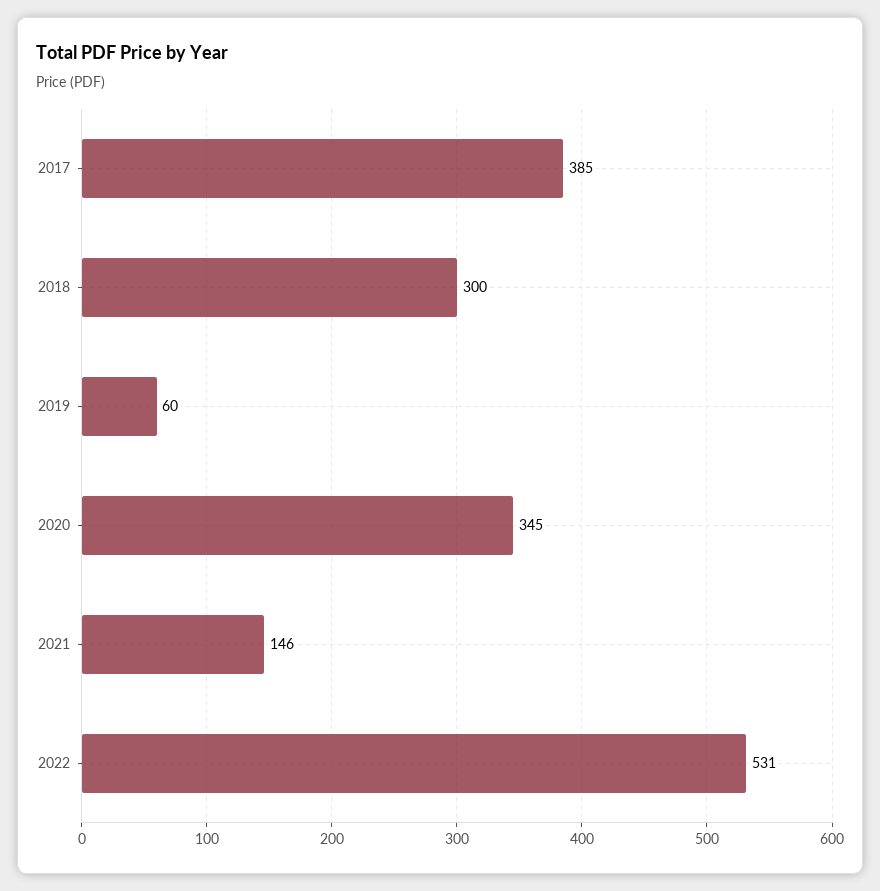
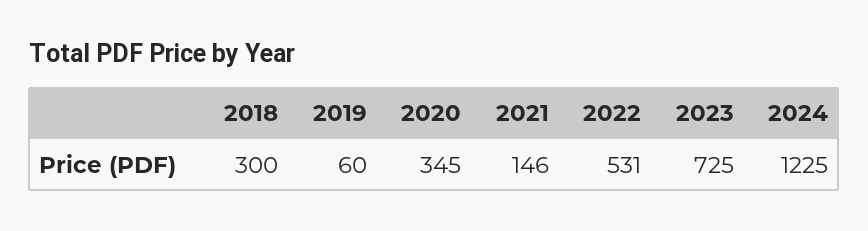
2017: 385 -> none
2023: none -> 725
2024: none -> 1225

